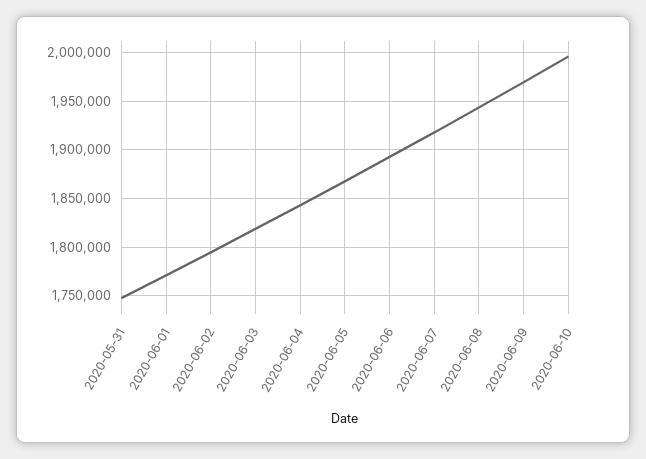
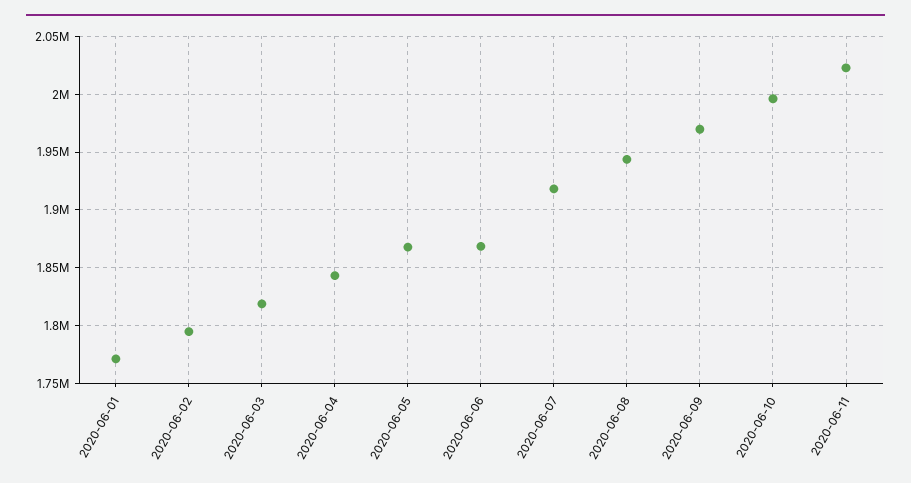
2020-05-31: 1750000 -> none
2020-06-06: 1890000 -> 1870000
2020-06-11: none -> 2020000

